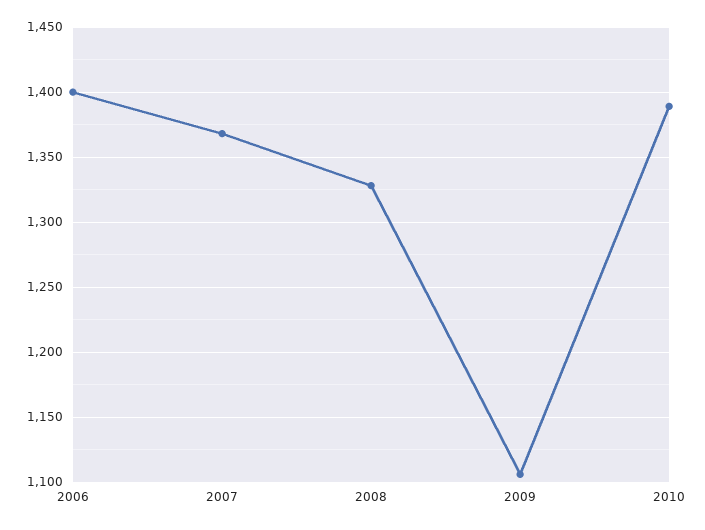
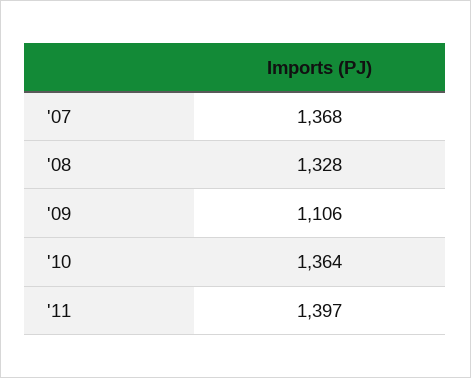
2006: 1400 -> none
2010: 1390 -> 1364
'11: none -> 1397

